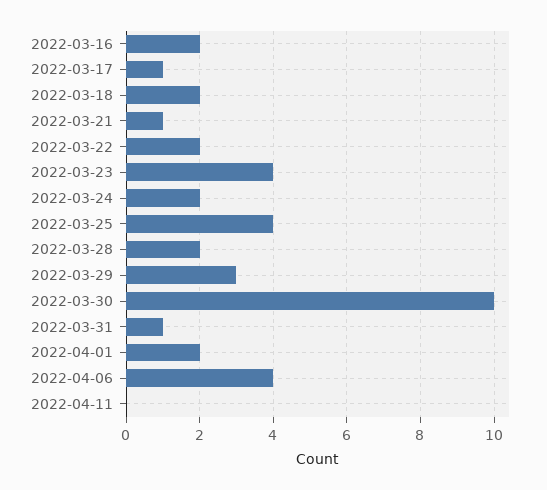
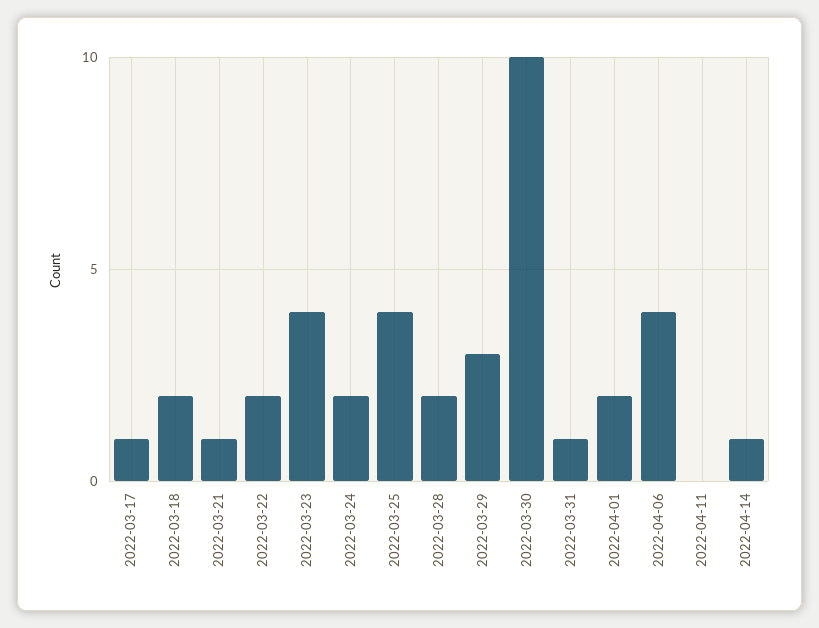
2022-03-16: 2 -> none
2022-04-14: none -> 1

